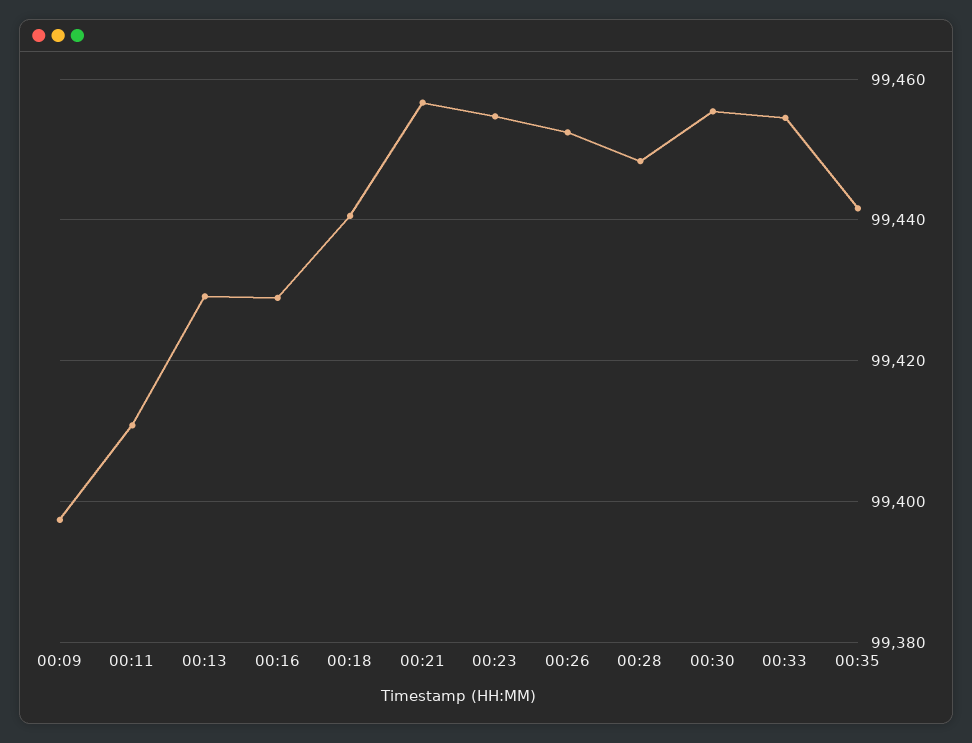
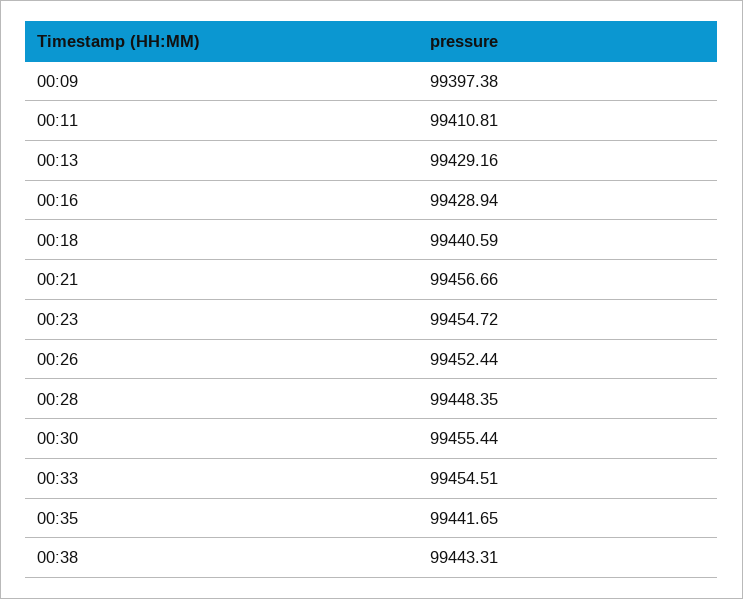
00:38: none -> 99443.31

